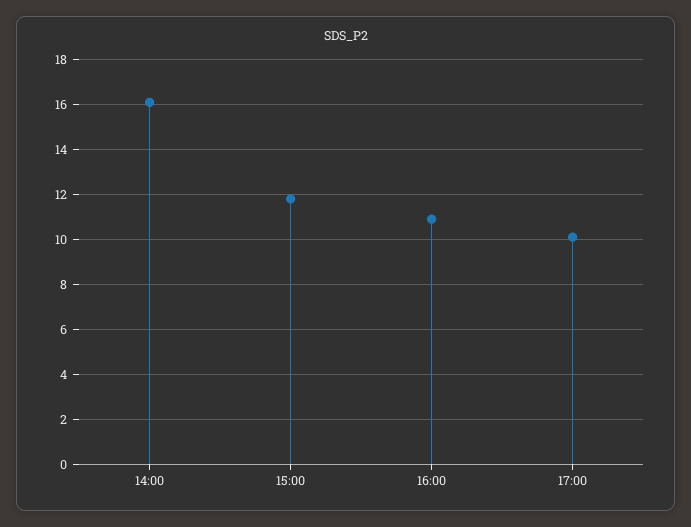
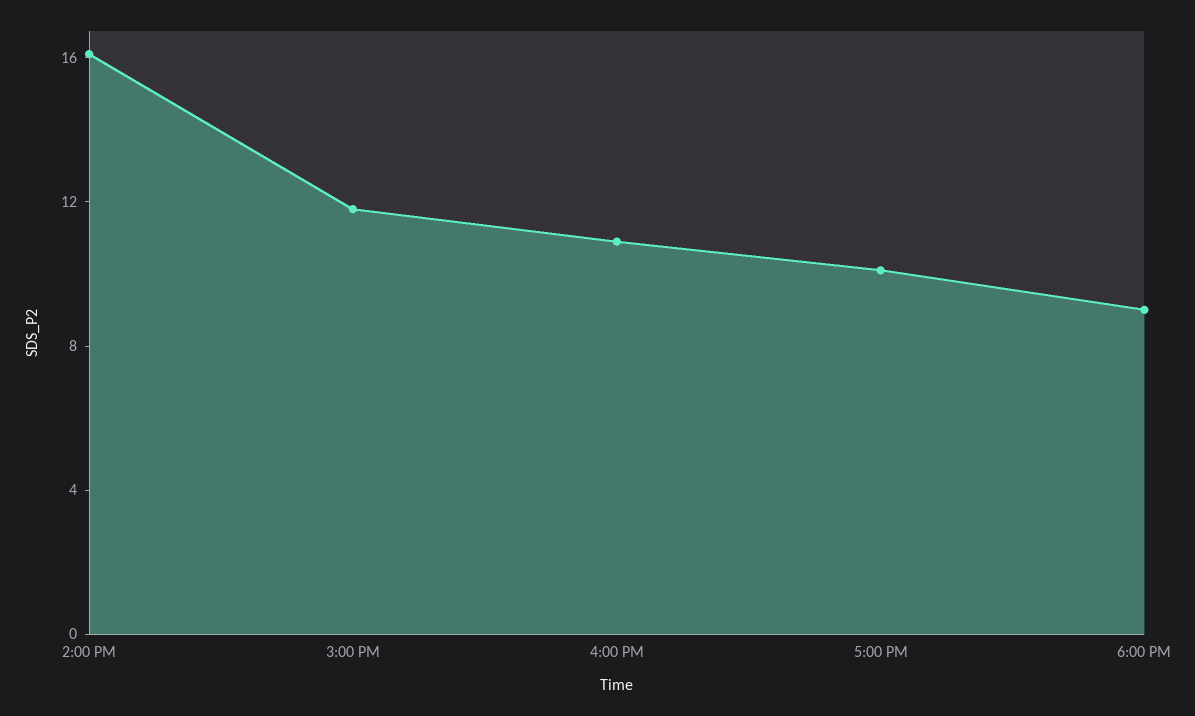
6:00 PM: none -> 9

